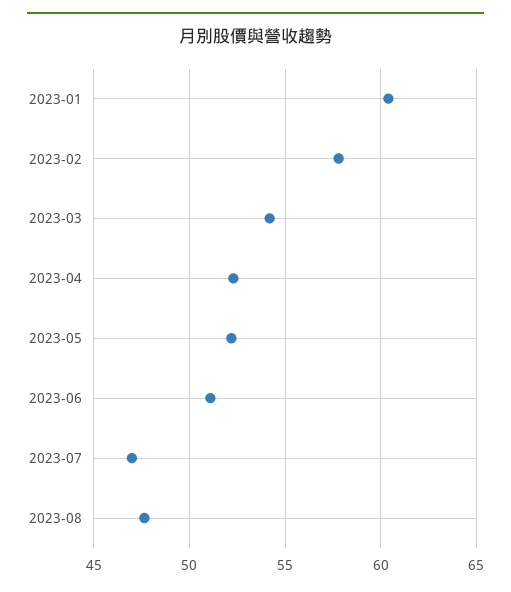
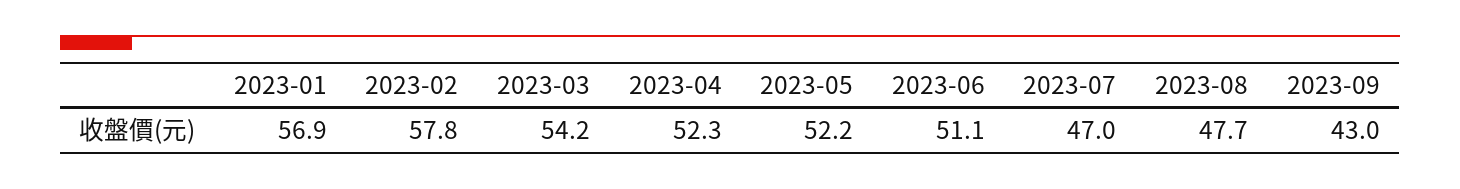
2023-01: 60.5 -> 56.9
2023-09: none -> 43

